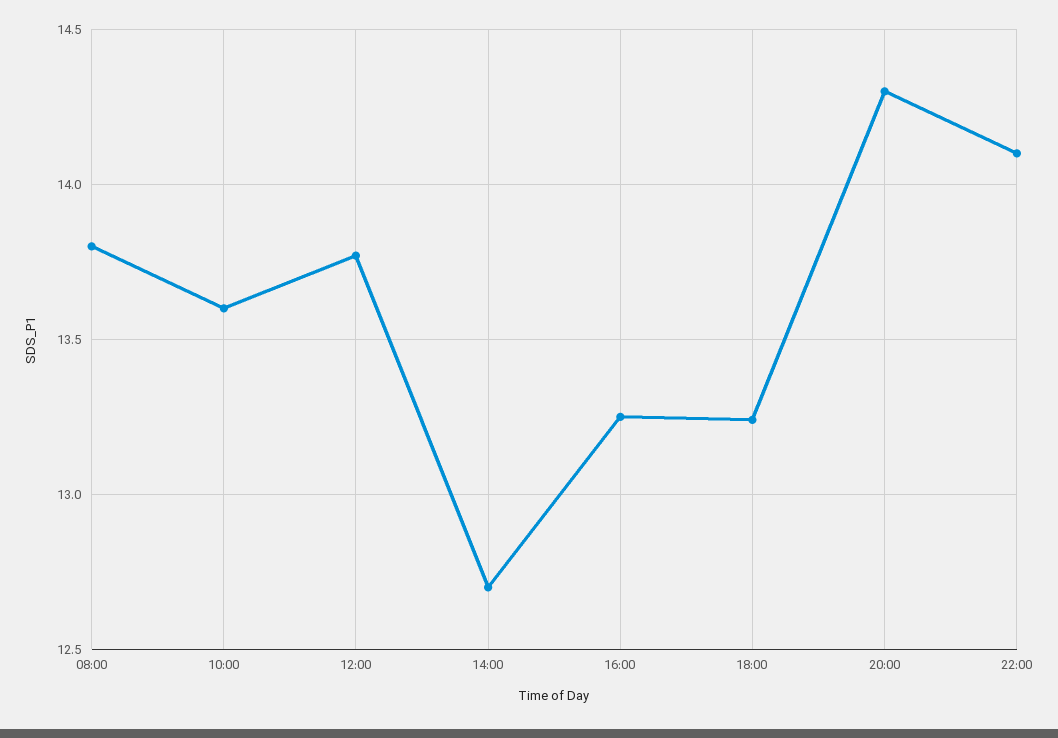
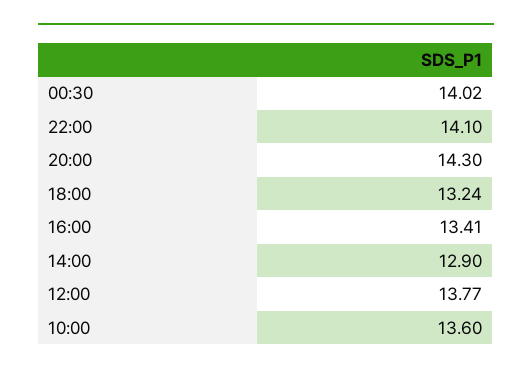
08:00: 13.8 -> none
14:00: 12.7 -> 12.9
16:00: 13.25 -> 13.41
00:30: none -> 14.02

